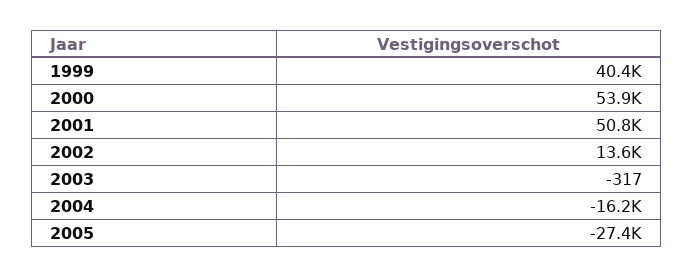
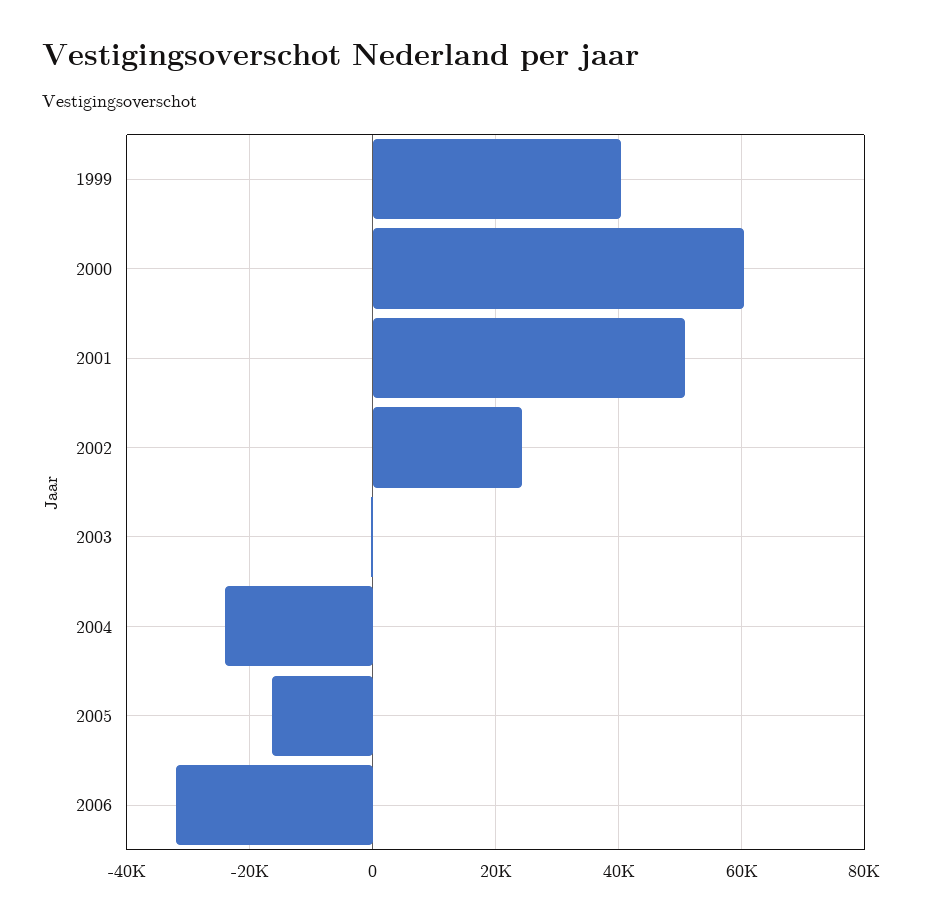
2000: 53900 -> 60000
2002: 13600 -> 24000
2004: -16200 -> -24000
2005: -27400 -> -16000
2006: none -> -32000

